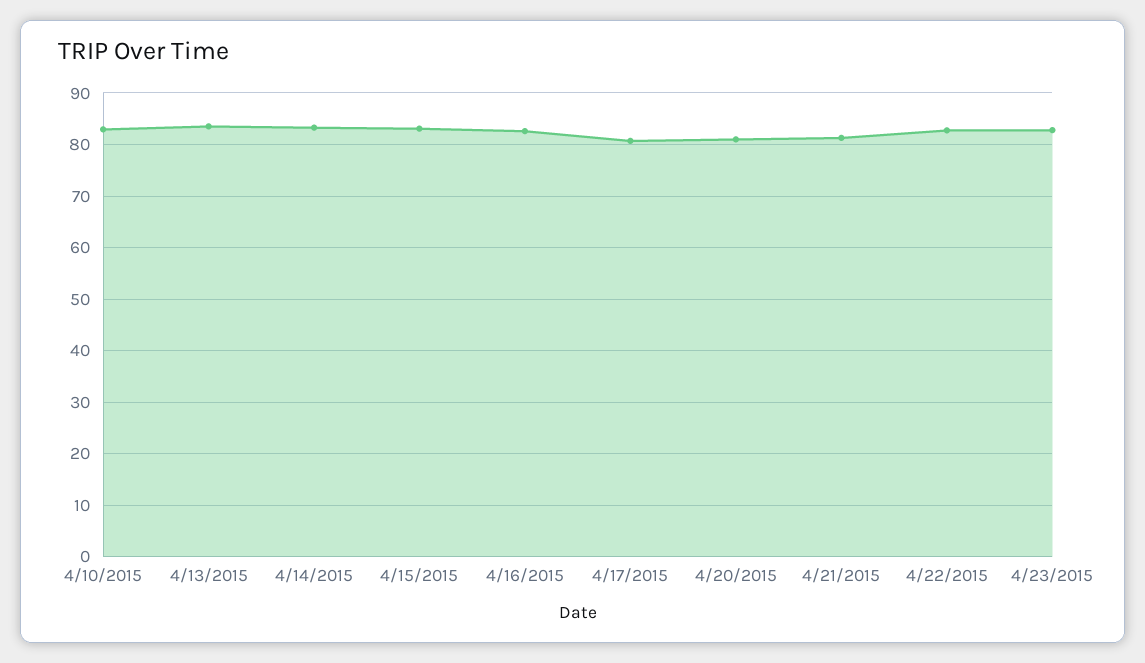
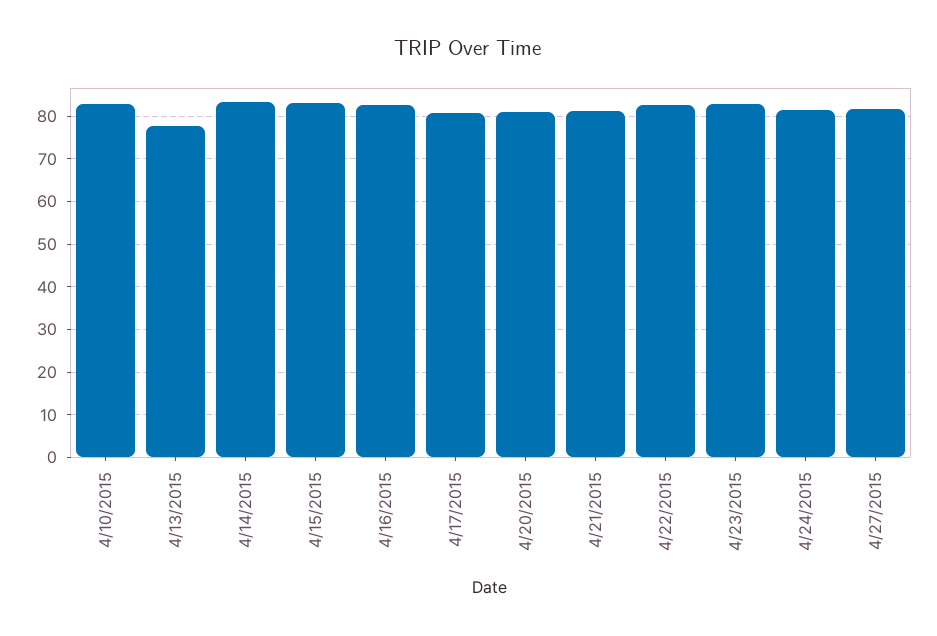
4/13/2015: 84 -> 78
4/24/2015: none -> 82
4/27/2015: none -> 82

